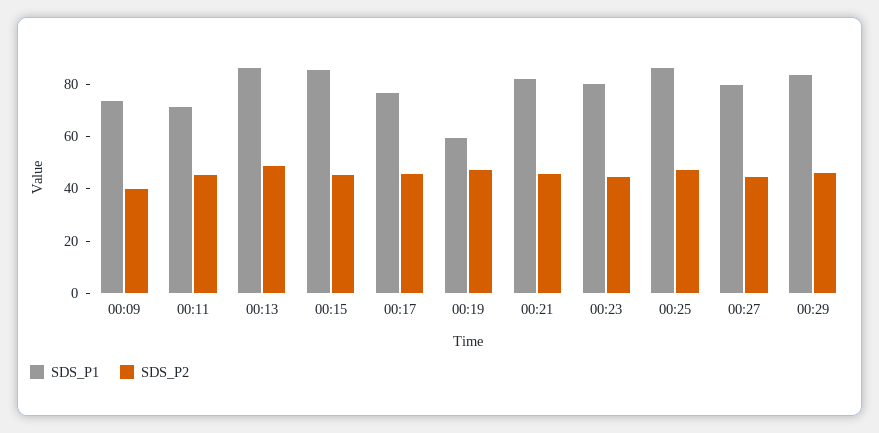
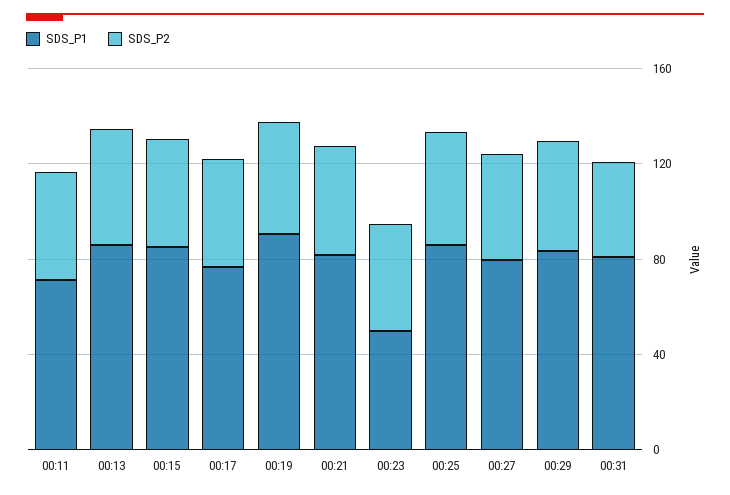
SDS_P1, 00:09: 75 -> none
SDS_P2, 00:09: 40 -> none
SDS_P1, 00:19: 60 -> 90
SDS_P1, 00:23: 80 -> 50
SDS_P1, 00:31: none -> 80
SDS_P2, 00:31: none -> 40

